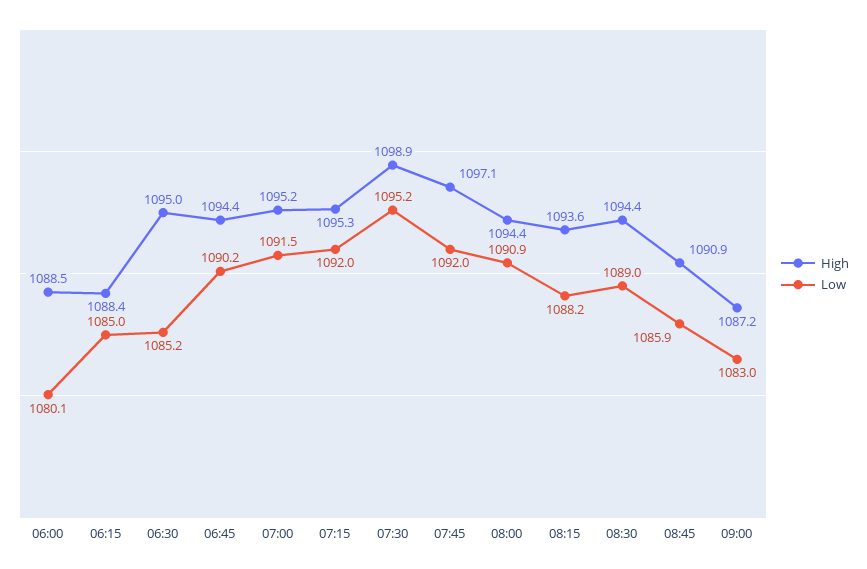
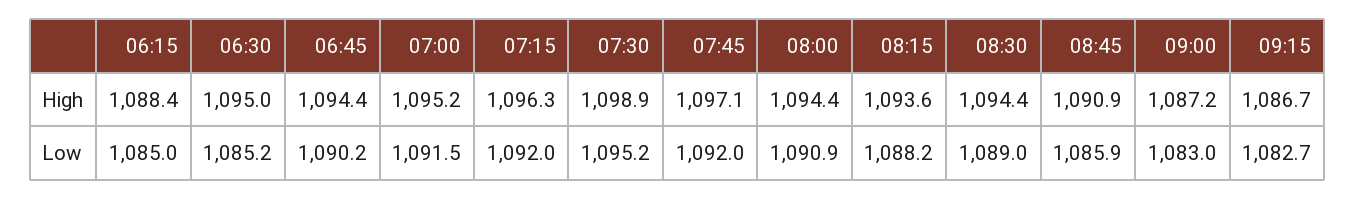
High, 06:00: 1088.5 -> none
Low, 06:00: 1080.1 -> none
High, 07:15: 1095.3 -> 1096.3
High, 09:15: none -> 1086.7
Low, 09:15: none -> 1082.7

